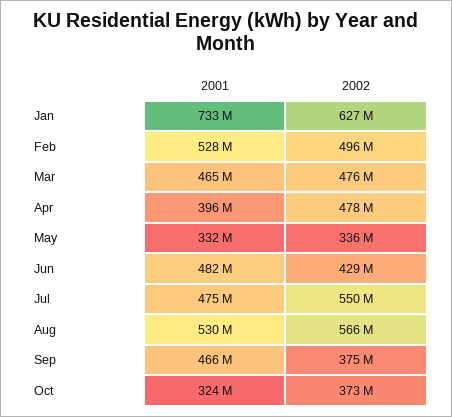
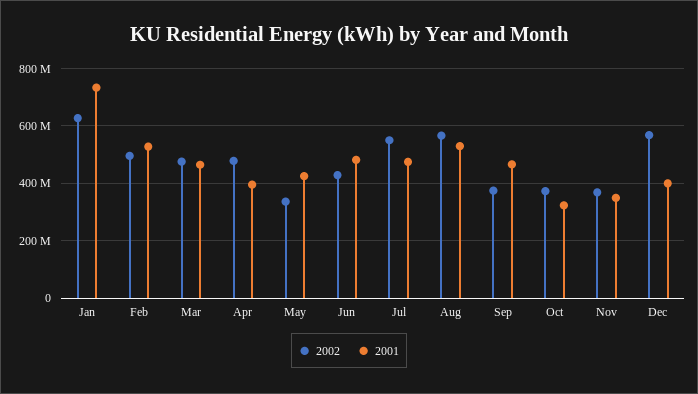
2001, May: 332000000 -> 425000000
2002, Nov: none -> 375000000
2001, Nov: none -> 350000000
2002, Dec: none -> 575000000
2001, Dec: none -> 400000000

